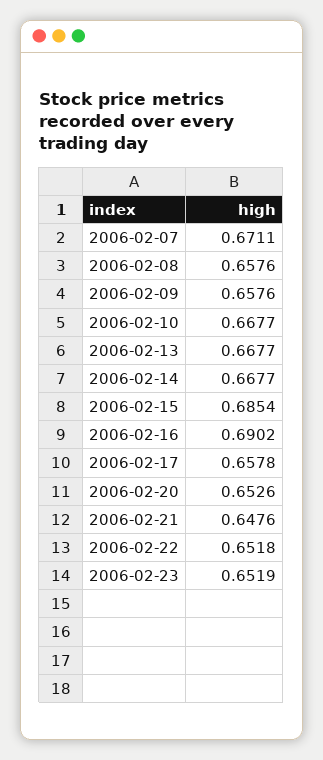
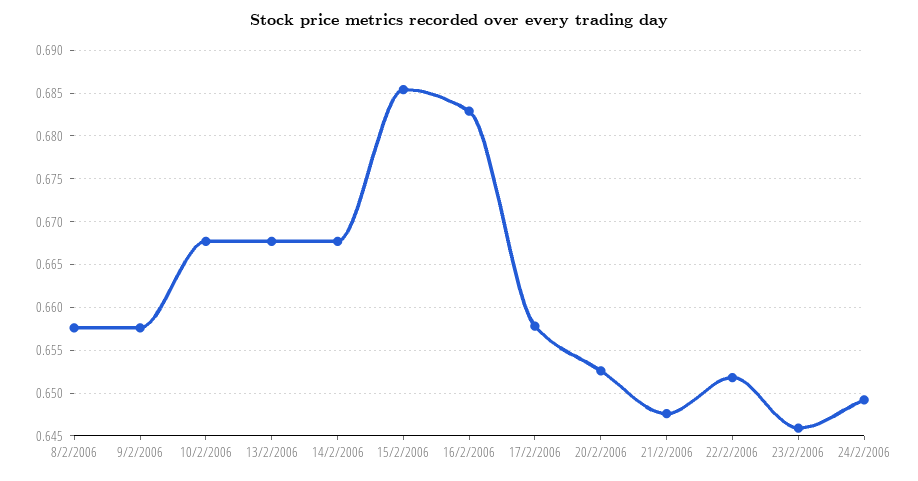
2006-02-07: 0.6711 -> none
2006-02-16: 0.6902 -> 0.683
2006-02-23: 0.6519 -> 0.646
24/2/2006: none -> 0.649

